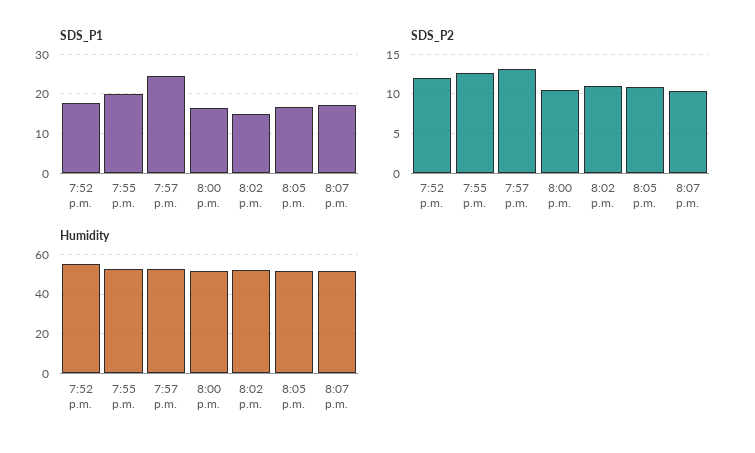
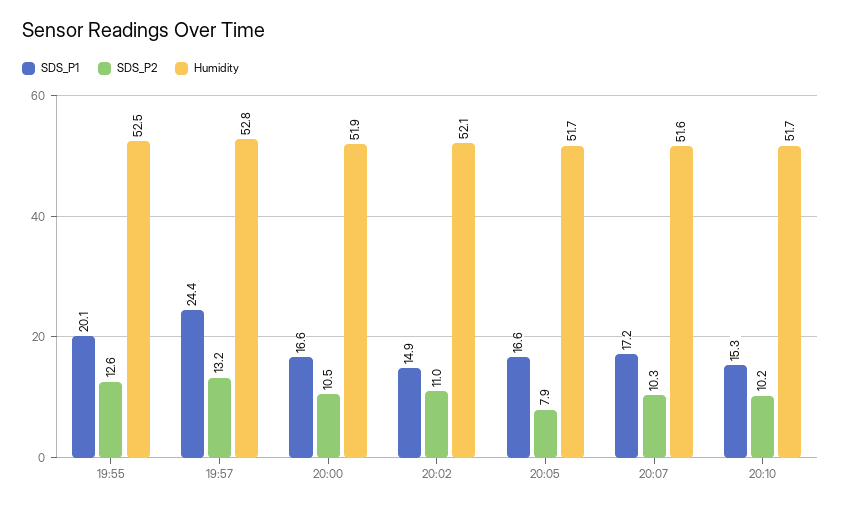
SDS_P1, 7:52 p.m.: 18 -> none
SDS_P2, 7:52 p.m.: 12 -> none
SDS_P2, 8:05 p.m.: 11 -> 7.9
Humidity, 7:52 p.m.: 55 -> none
SDS_P1, 20:10: none -> 15.3
SDS_P2, 20:10: none -> 10.2
Humidity, 20:10: none -> 51.7

